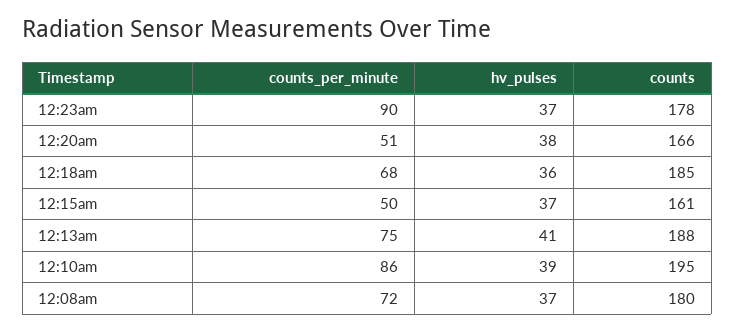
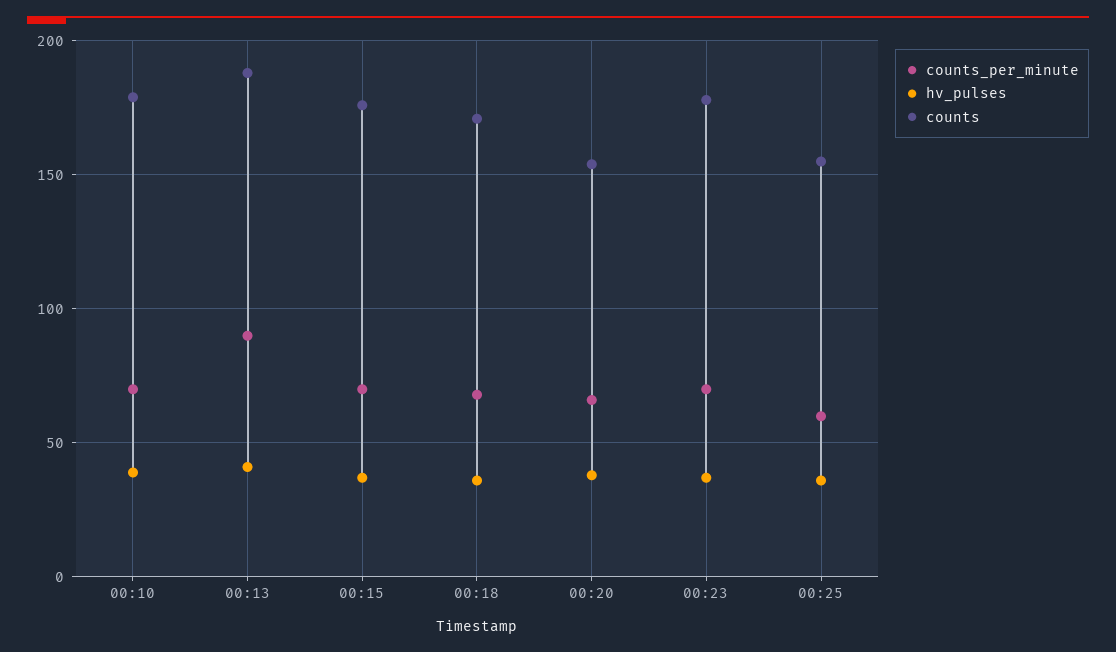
counts_per_minute, 12:23am: 90 -> 70
counts_per_minute, 12:20am: 51 -> 65
counts, 12:20am: 166 -> 155
counts, 12:18am: 185 -> 170
counts_per_minute, 12:15am: 50 -> 70
counts, 12:15am: 161 -> 175
counts_per_minute, 12:13am: 75 -> 90
counts_per_minute, 12:10am: 86 -> 70
counts, 12:10am: 195 -> 180
counts_per_minute, 12:08am: 72 -> none
hv_pulses, 12:08am: 37 -> none
counts, 12:08am: 180 -> none
counts_per_minute, 00:25: none -> 60
hv_pulses, 00:25: none -> 35
counts, 00:25: none -> 155

